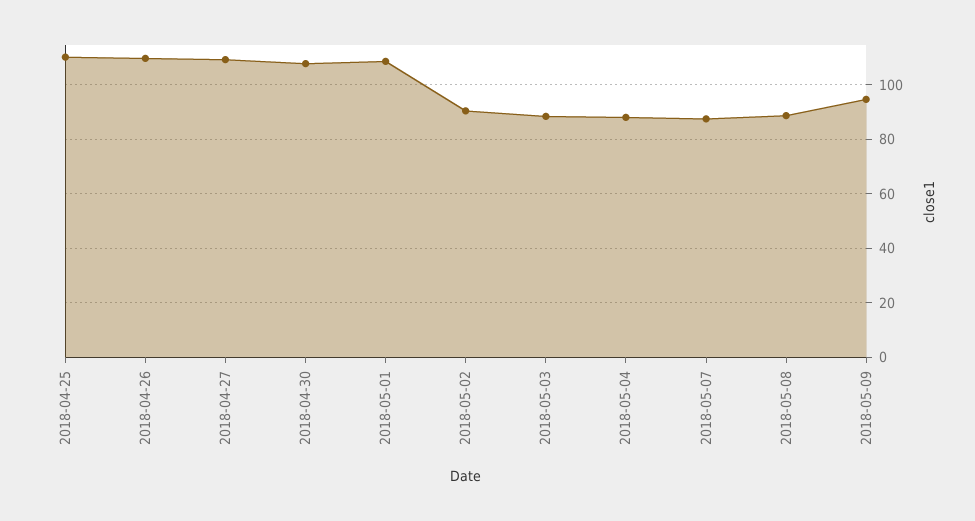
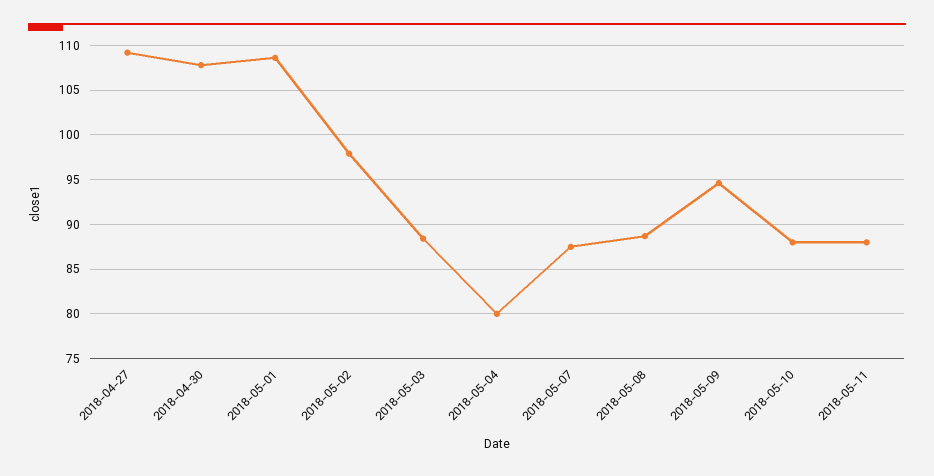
2018-04-25: 110 -> none
2018-04-26: 110 -> none
2018-05-02: 90 -> 98
2018-05-04: 87.5 -> 80
2018-05-10: none -> 88
2018-05-11: none -> 88

